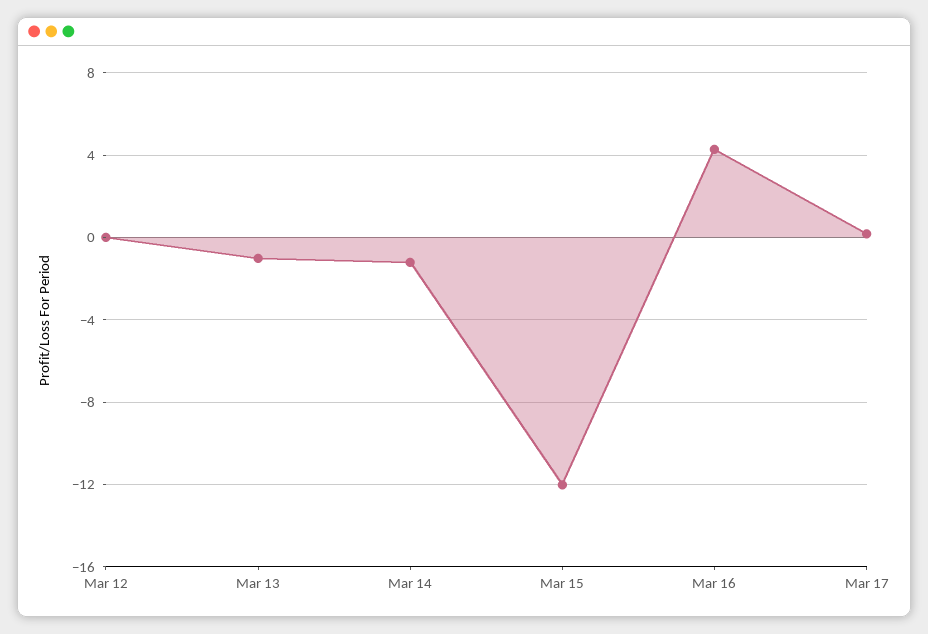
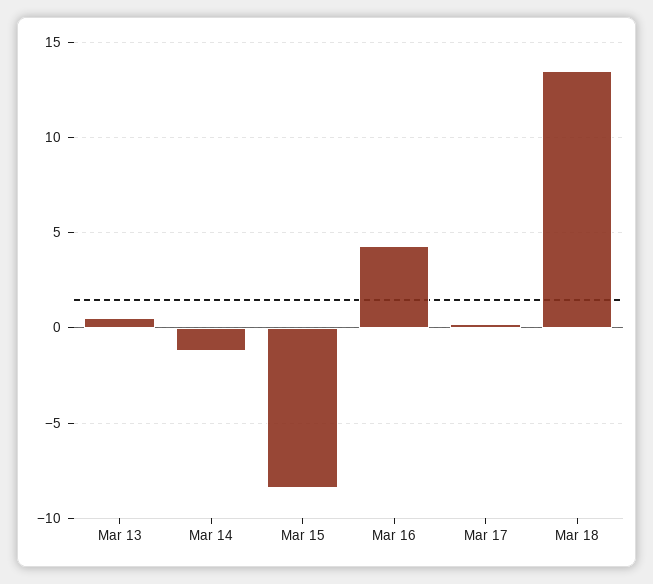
Mar 12: 0 -> none
Mar 13: -1 -> 0.5
Mar 15: -12 -> -8.5
Mar 18: none -> 13.5

